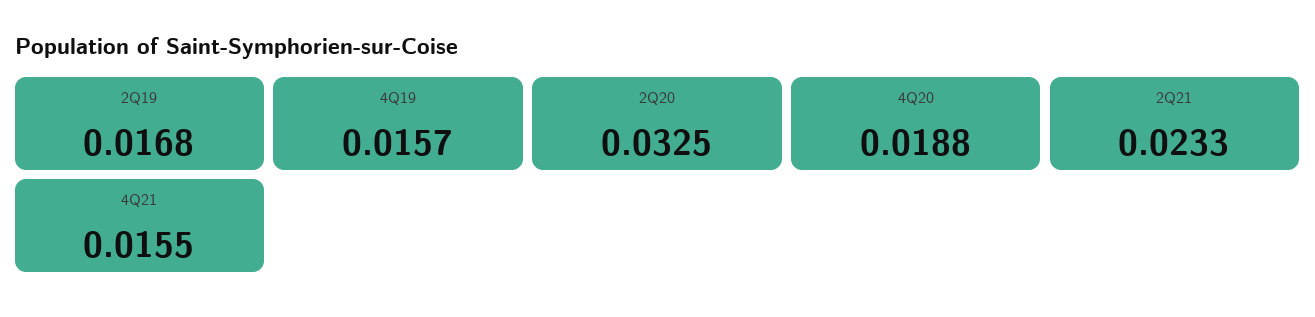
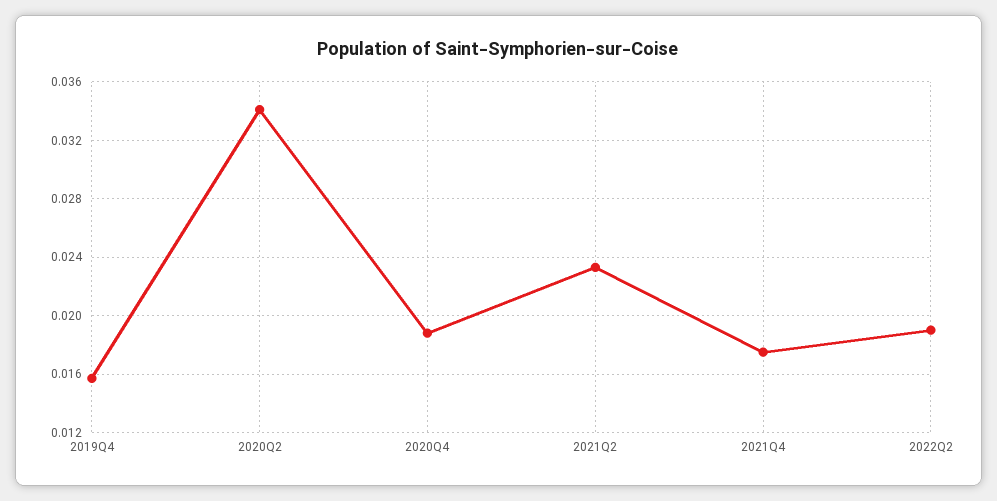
2Q19: 0.0168 -> none
2Q20: 0.0325 -> 0.034
4Q21: 0.0155 -> 0.0175
2022Q2: none -> 0.019

